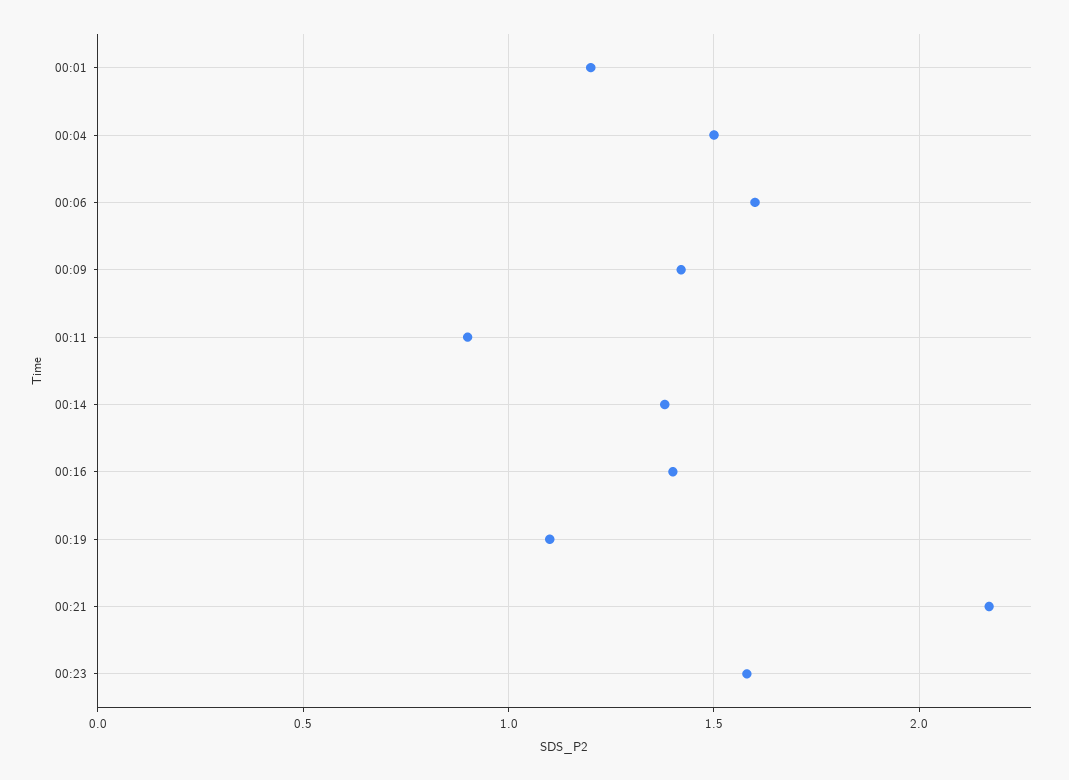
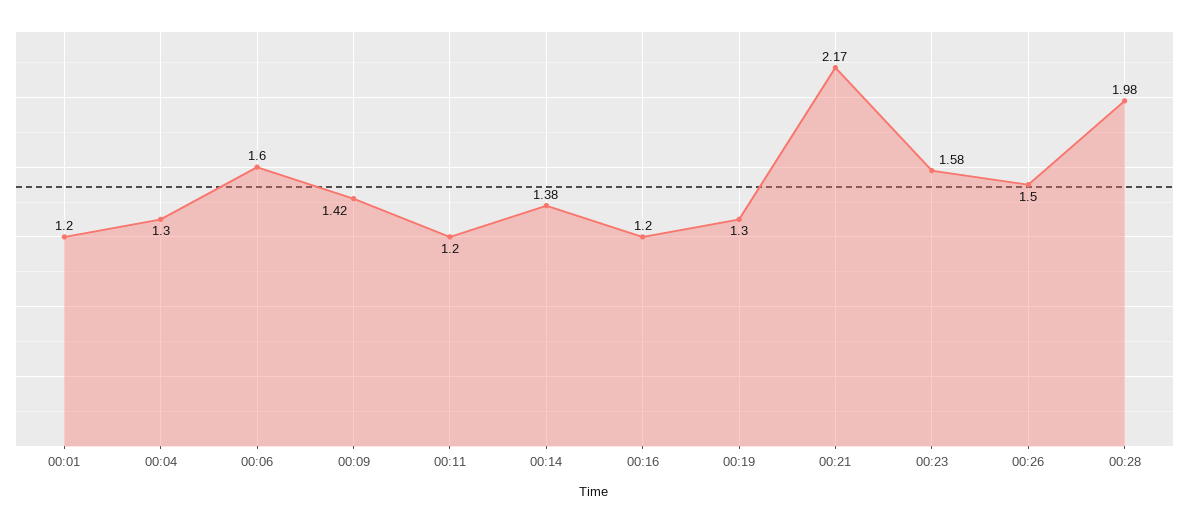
00:04: 1.5 -> 1.3
00:11: 0.9 -> 1.2
00:16: 1.4 -> 1.2
00:19: 1.1 -> 1.3
00:26: none -> 1.5
00:28: none -> 1.98

